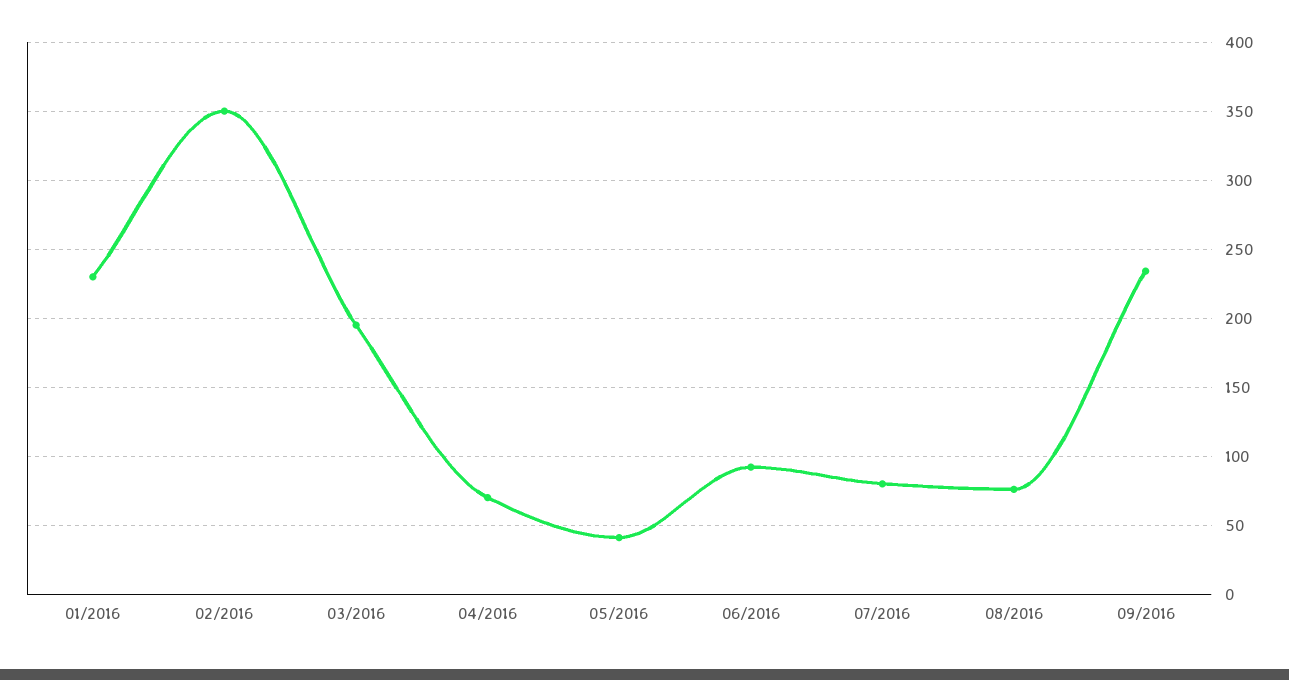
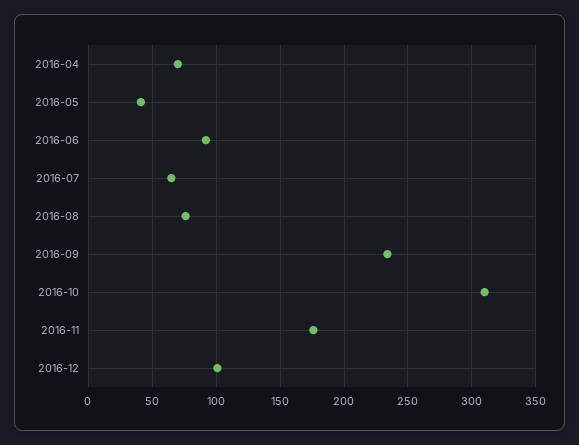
01/2016: 230 -> none
02/2016: 350 -> none
03/2016: 195 -> none
07/2016: 80 -> 65
2016-10: none -> 310
2016-11: none -> 175
2016-12: none -> 100

